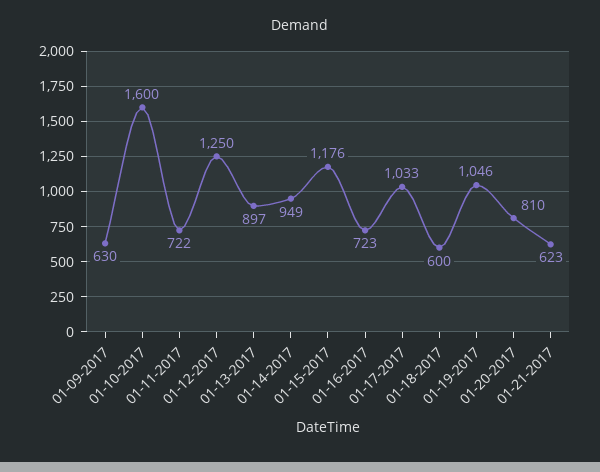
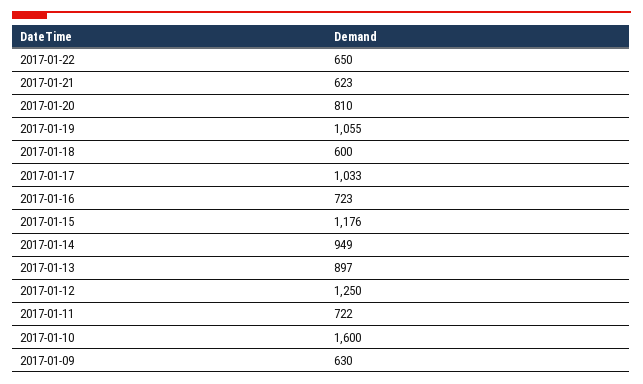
01-19-2017: 1046 -> 1055
2017-01-22: none -> 650

